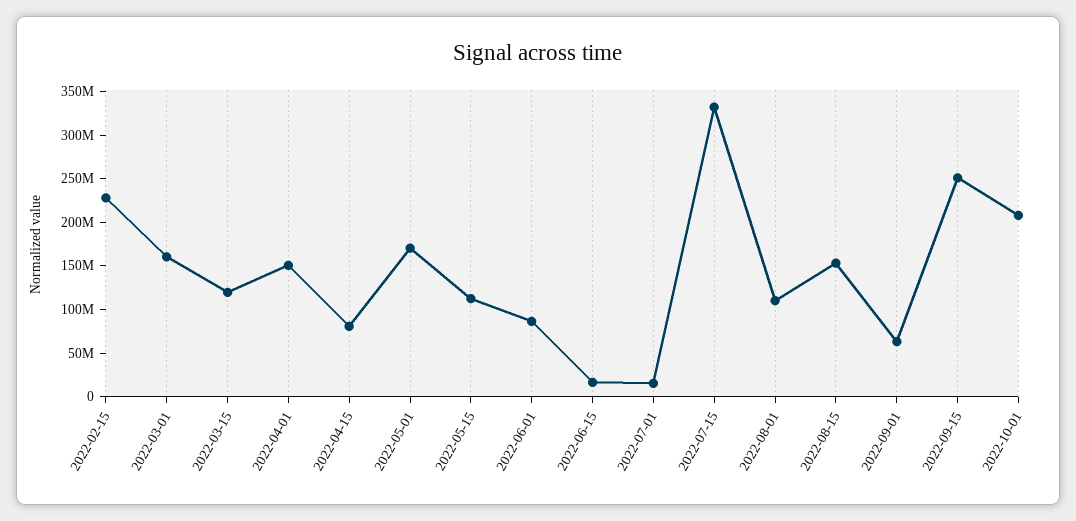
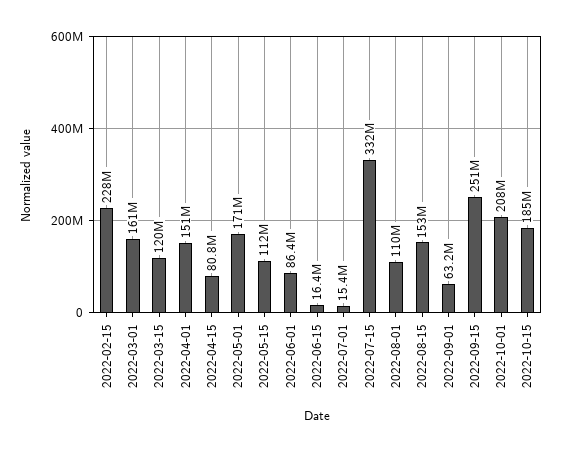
2022-10-15: none -> 185000000

